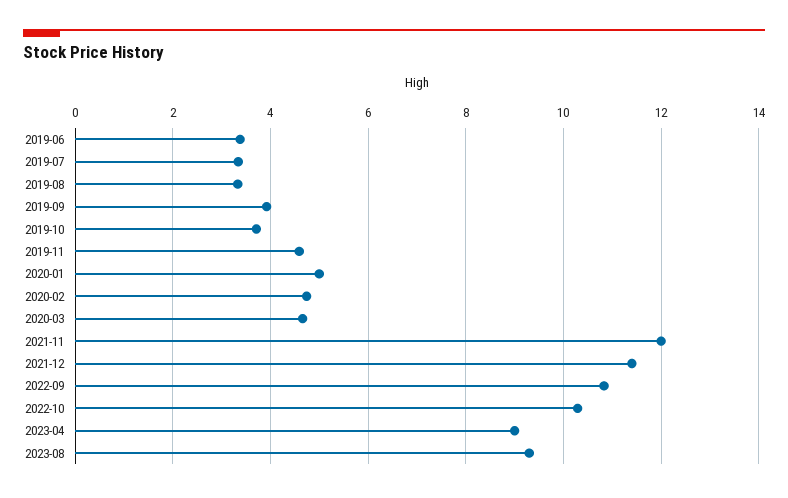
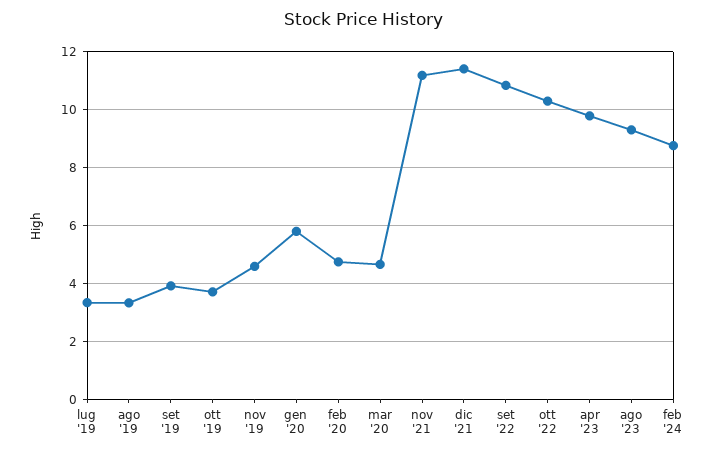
2019-06: 3.4 -> none
2020-01: 5 -> 5.75
2021-11: 12 -> 11.25
2023-04: 9 -> 9.75
feb '24: none -> 8.75

